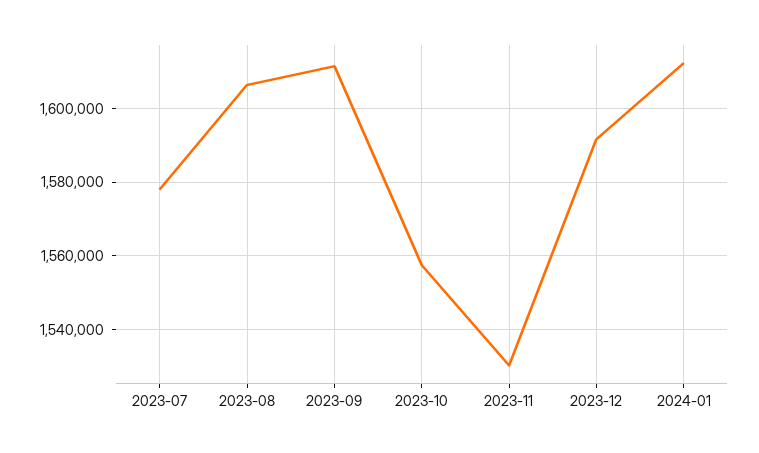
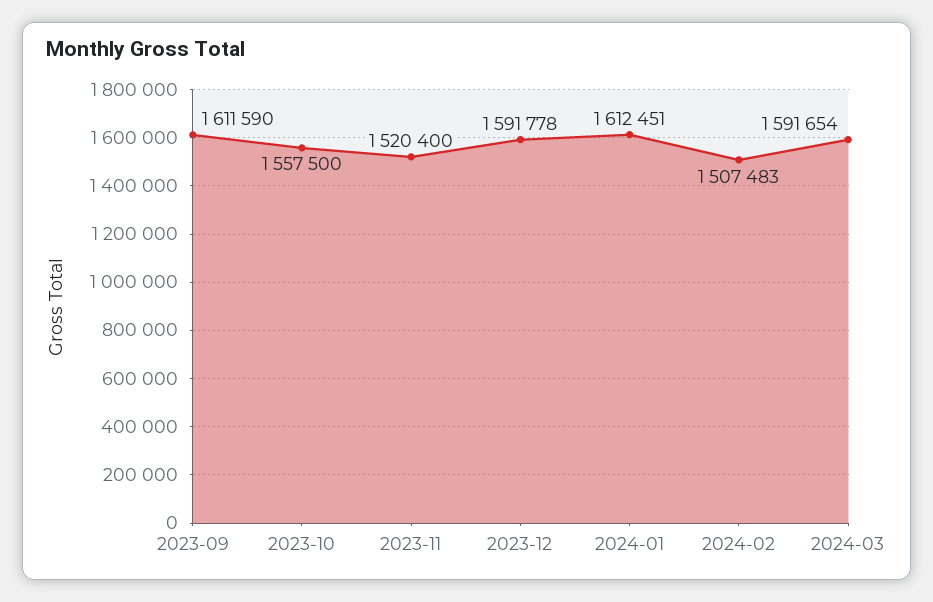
2023-07: 1578000 -> none
2023-08: 1606000 -> none
2023-11: 1530000 -> 1520400
2024-02: none -> 1507483
2024-03: none -> 1591654

